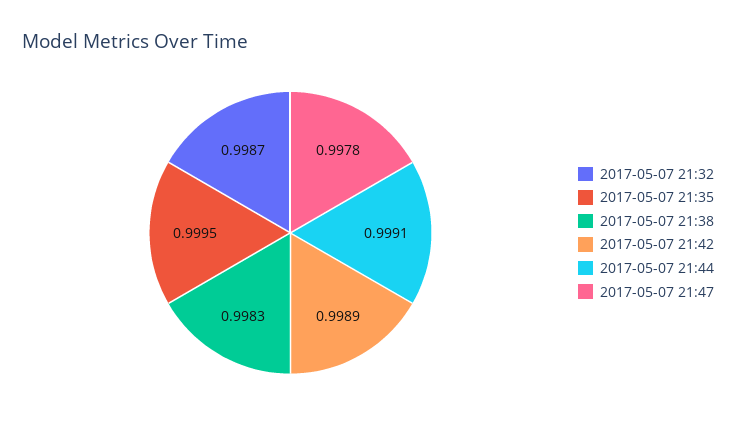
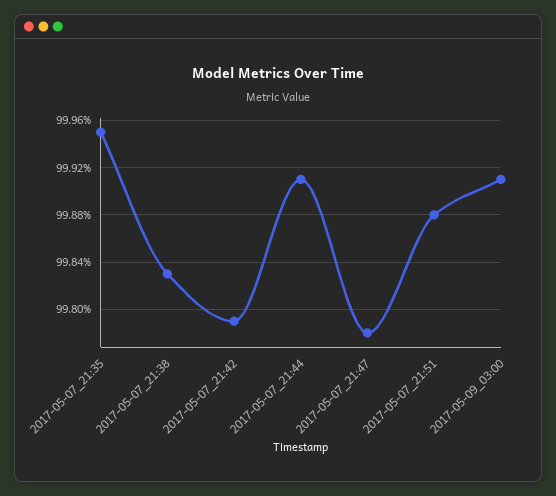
2017-05-07 21:32: 0.9987 -> none
2017-05-07 21:42: 0.9989 -> 0.9979
2017-05-07_21:51: none -> 0.9988
2017-05-09_03:00: none -> 0.9991

